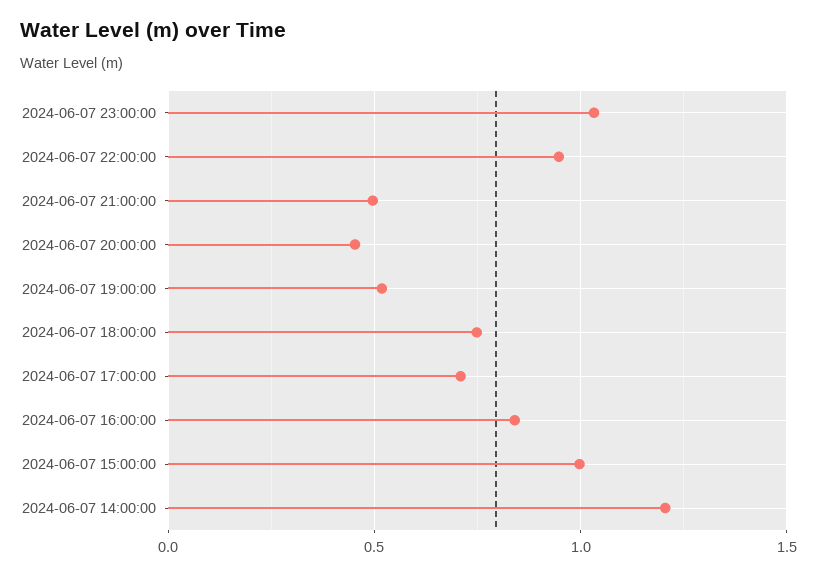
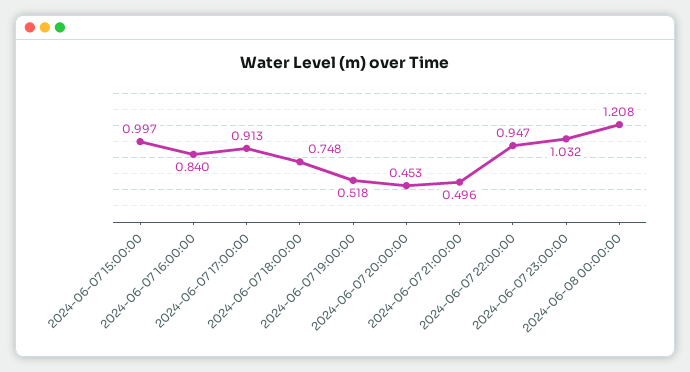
2024-06-07 17:00:00: 0.7 -> 0.913
2024-06-07 14:00:00: 1.2 -> none
2024-06-08 00:00:00: none -> 1.208

